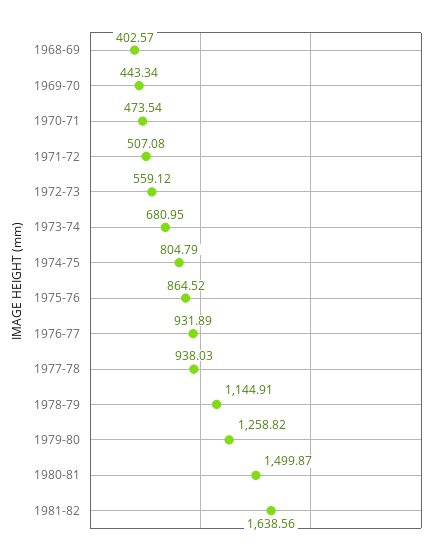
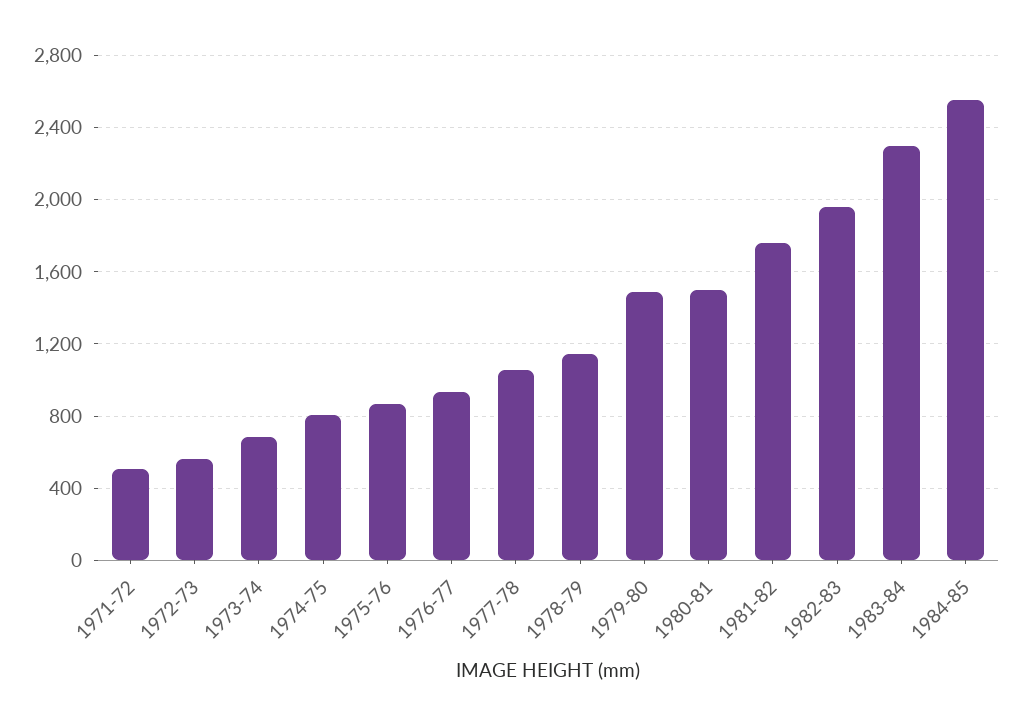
1968-69: 402.57 -> none
1969-70: 443.34 -> none
1970-71: 473.54 -> none
1977-78: 938.03 -> 1050
1979-80: 1258.82 -> 1500
1981-82: 1638.56 -> 1750
1982-83: none -> 1950
1983-84: none -> 2300
1984-85: none -> 2550

